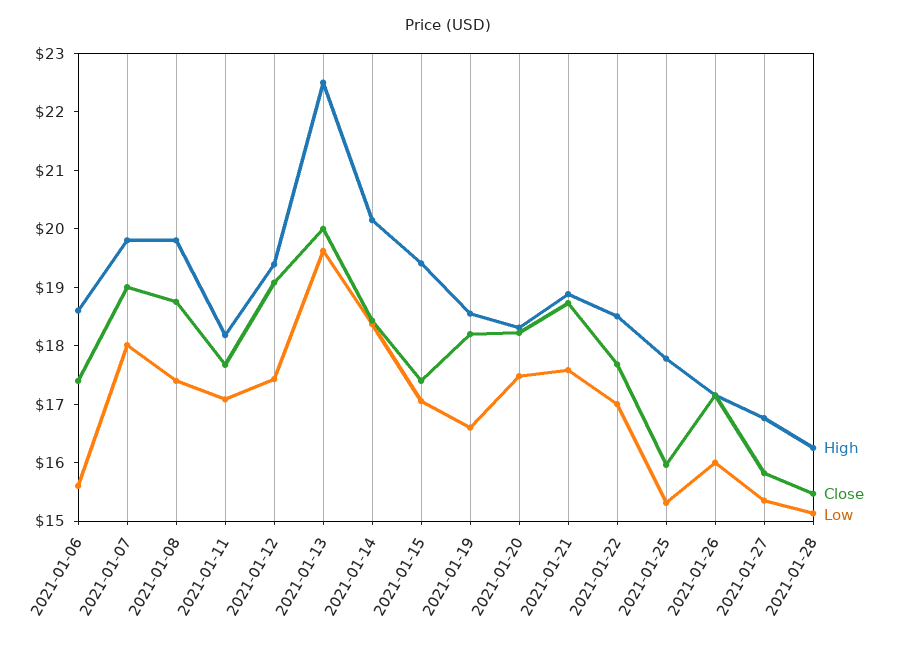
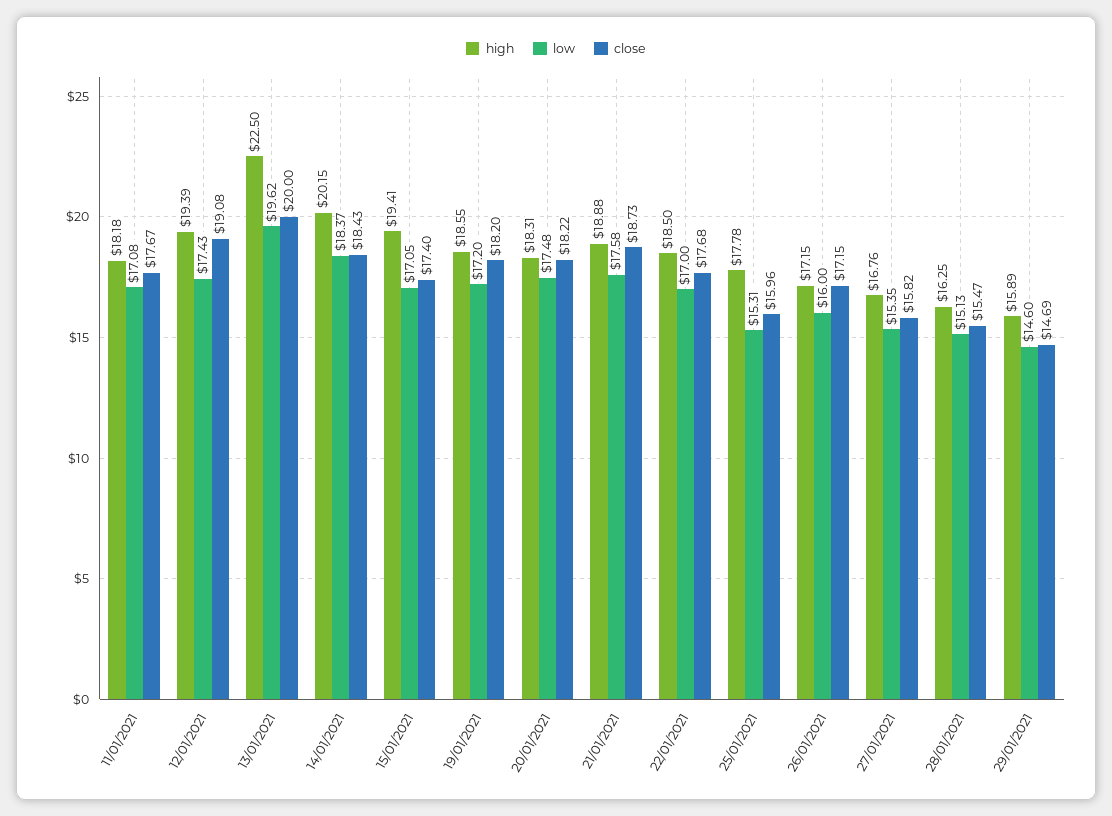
High, 2021-01-06: 18.6 -> none
Close, 2021-01-06: 17.4 -> none
Low, 2021-01-06: 15.6 -> none
High, 2021-01-07: 19.8 -> none
Close, 2021-01-07: 19 -> none
Low, 2021-01-07: 18 -> none
High, 2021-01-08: 19.8 -> none
Close, 2021-01-08: 18.8 -> none
Low, 2021-01-08: 17.4 -> none
Low, 2021-01-19: 16.6 -> 17.2
High, 29/01/2021: none -> 15.89
Low, 29/01/2021: none -> 14.6
Close, 29/01/2021: none -> 14.69

